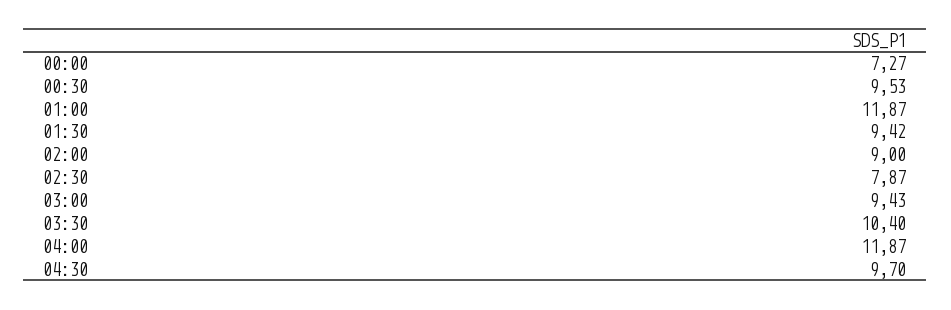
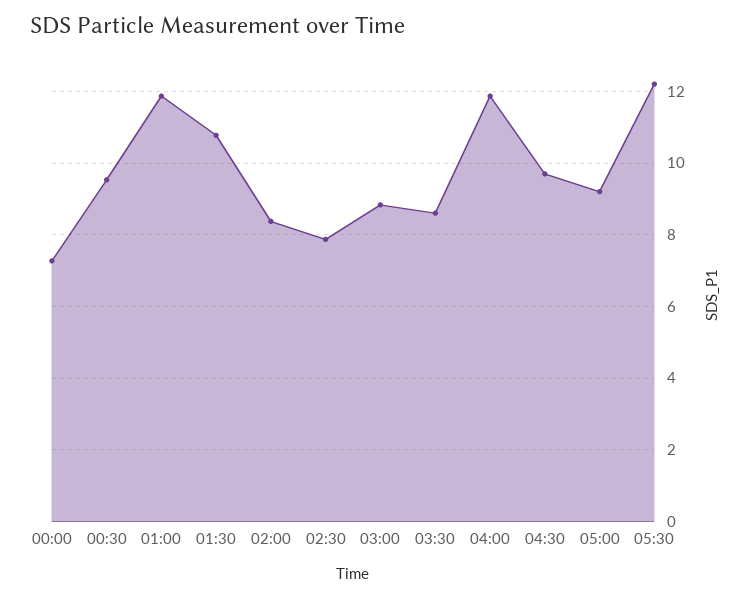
01:30: 9.42 -> 10.8
02:00: 9 -> 8.4
03:00: 9.43 -> 8.8
03:30: 10.4 -> 8.6
05:00: none -> 9.2
05:30: none -> 12.2

